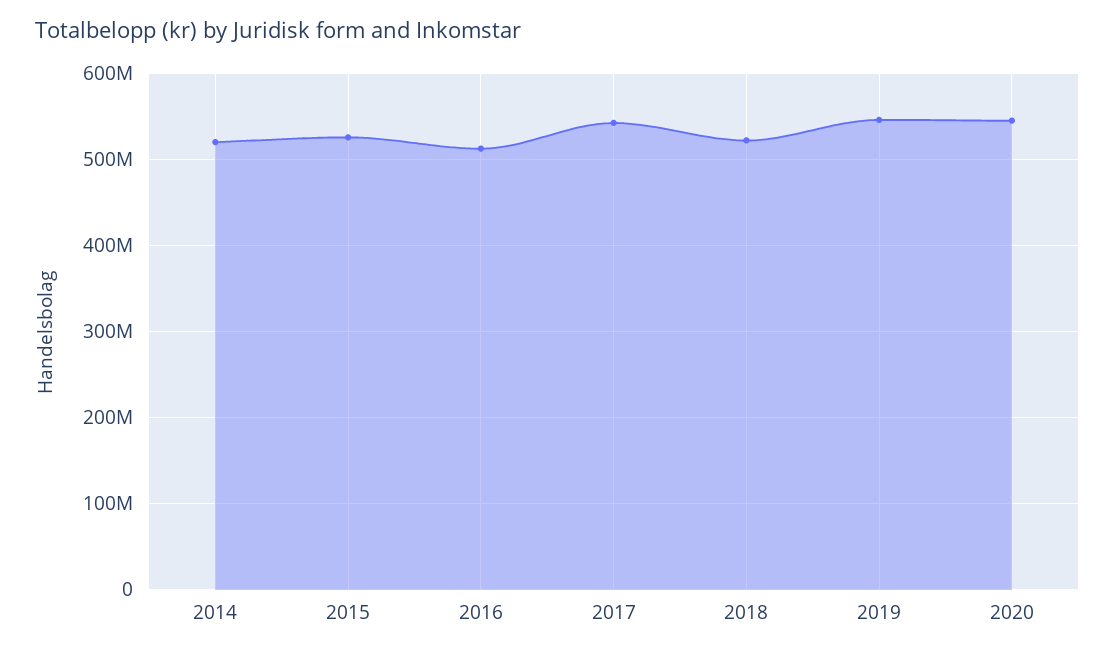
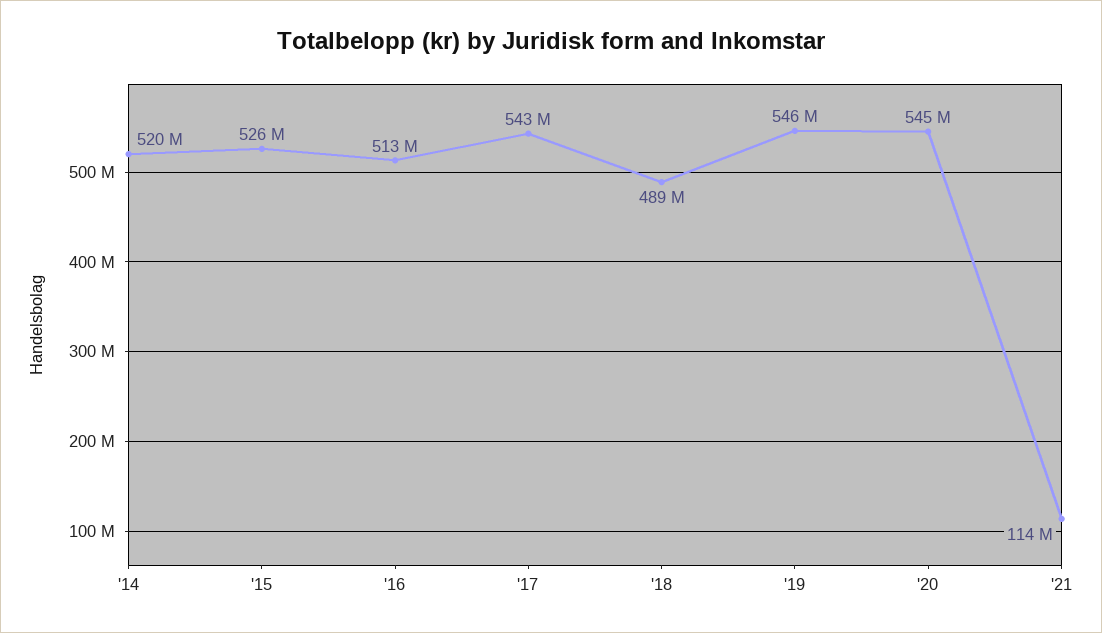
2018: 520000000 -> 489000000
'21: none -> 114000000

